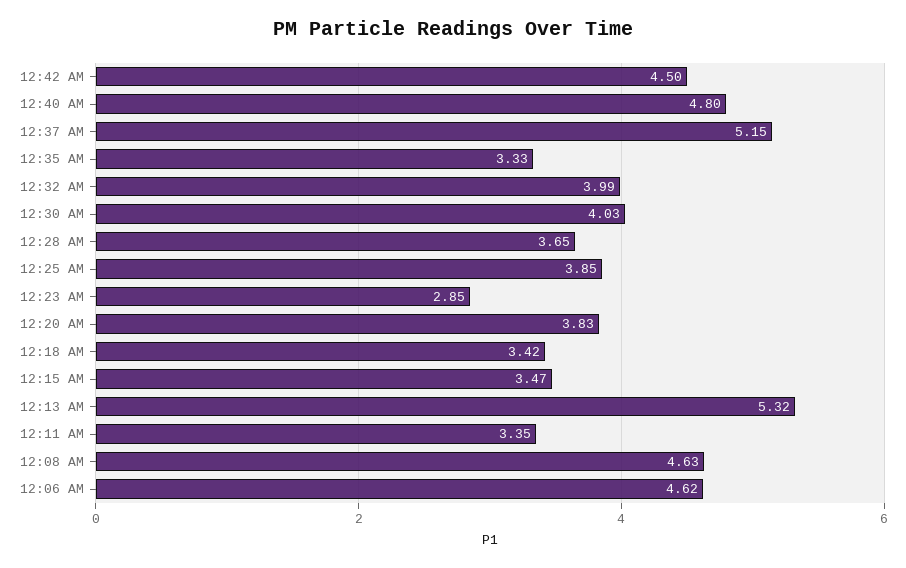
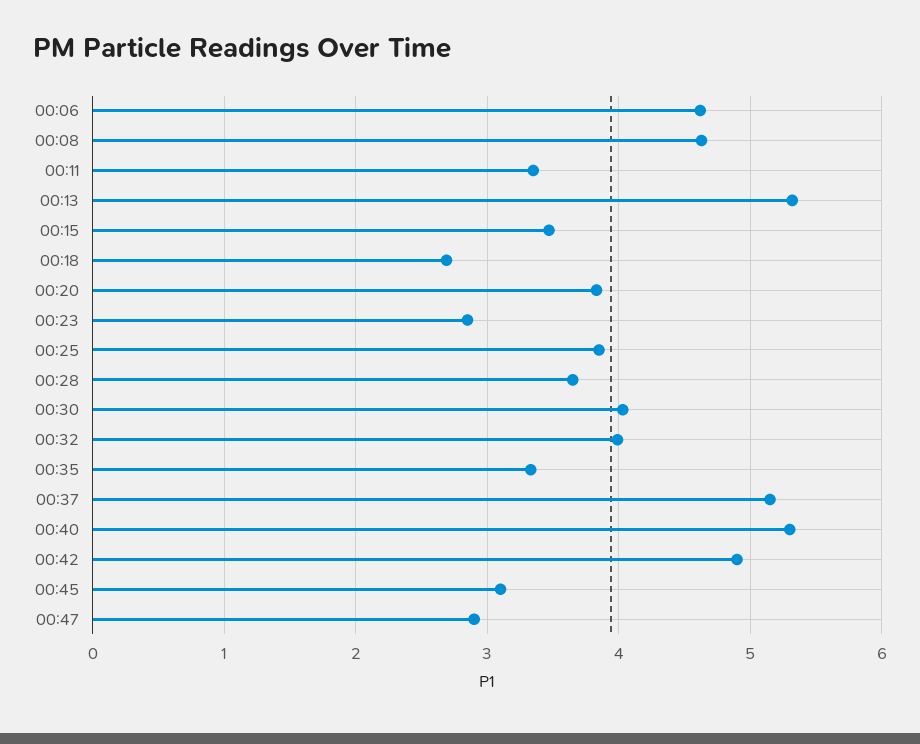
12:42 AM: 4.5 -> 4.9
12:40 AM: 4.8 -> 5.3
12:18 AM: 3.42 -> 2.7
00:45: none -> 3.1
00:47: none -> 2.9

